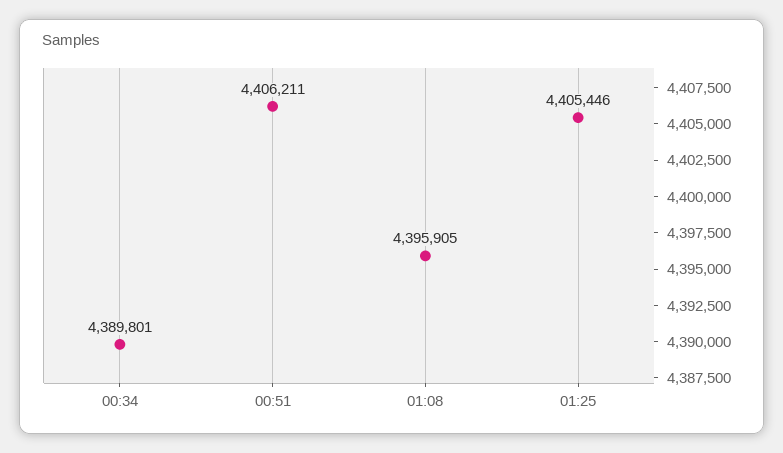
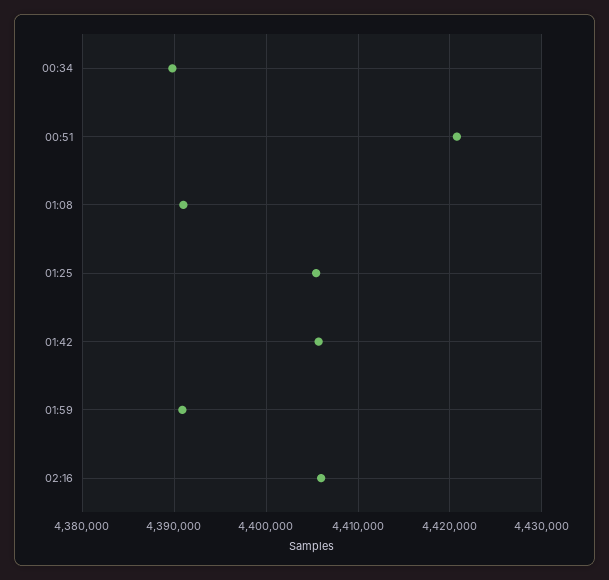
00:51: 4406211 -> 4421000
01:08: 4395905 -> 4391000
01:42: none -> 4406000
01:59: none -> 4391000
02:16: none -> 4406000

